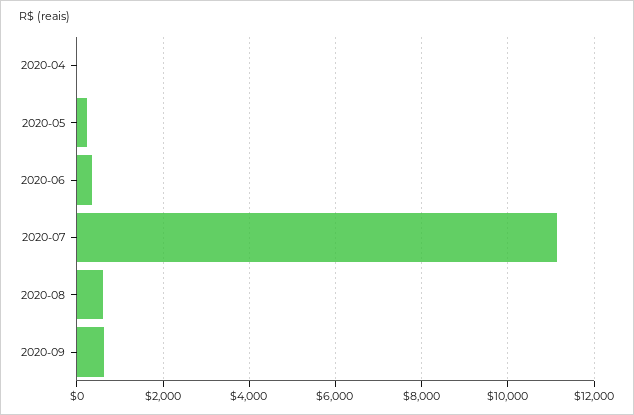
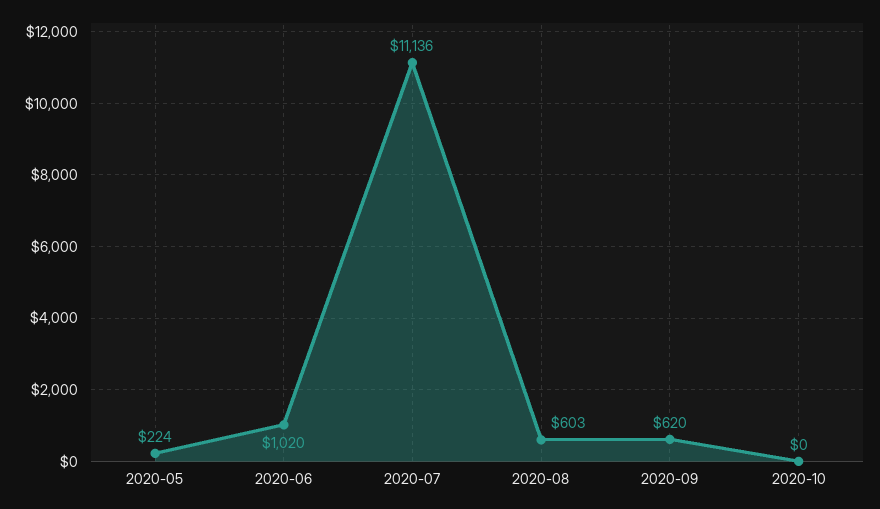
2020-04: 0 -> none
2020-06: 400 -> 1020
2020-10: none -> 0

